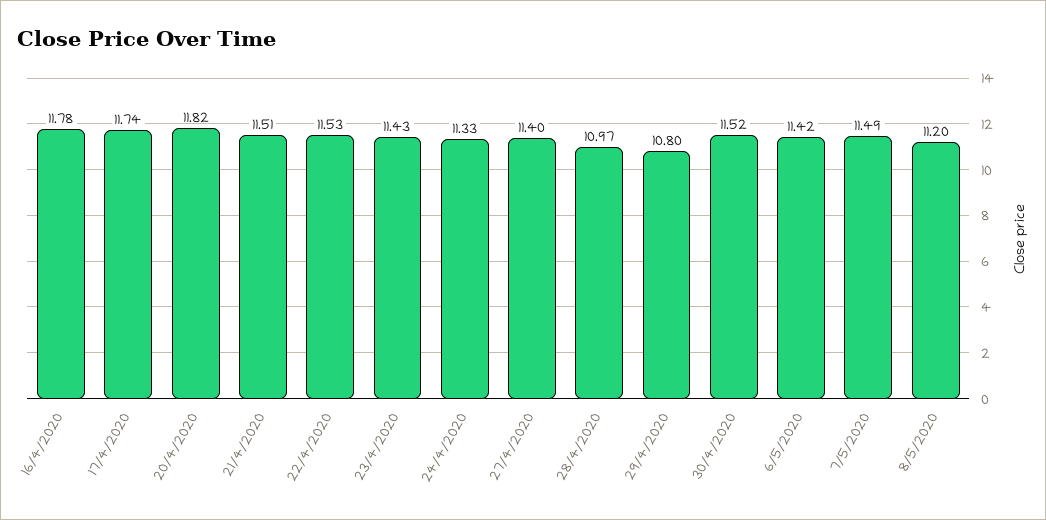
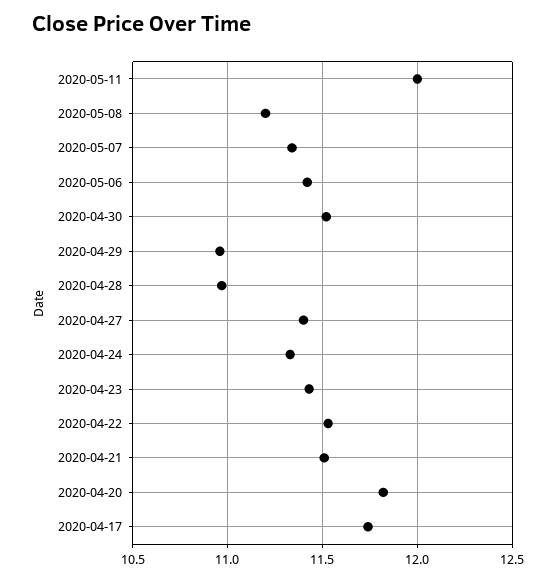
16/4/2020: 11.78 -> none
29/4/2020: 10.8 -> 10.95
7/5/2020: 11.49 -> 11.35
2020-05-11: none -> 12

